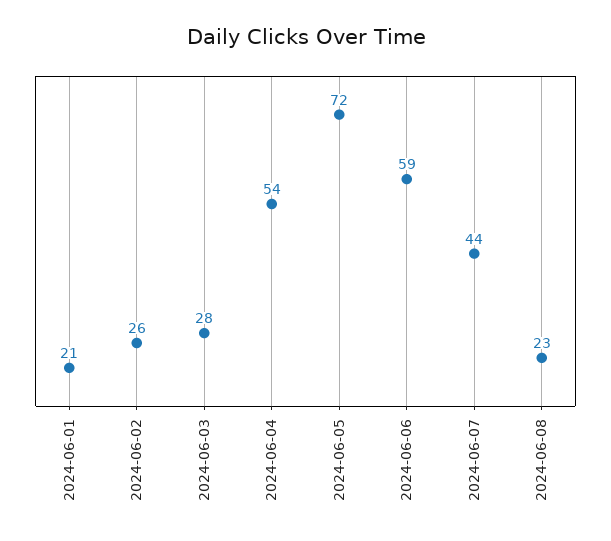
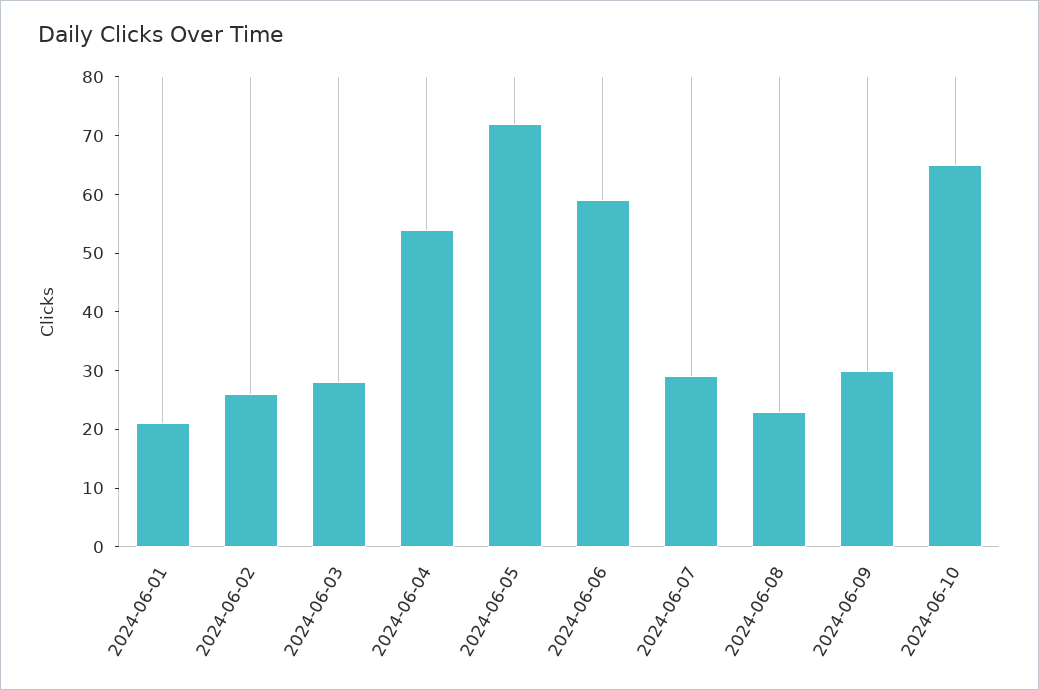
2024-06-07: 44 -> 30
2024-06-09: none -> 30
2024-06-10: none -> 65

